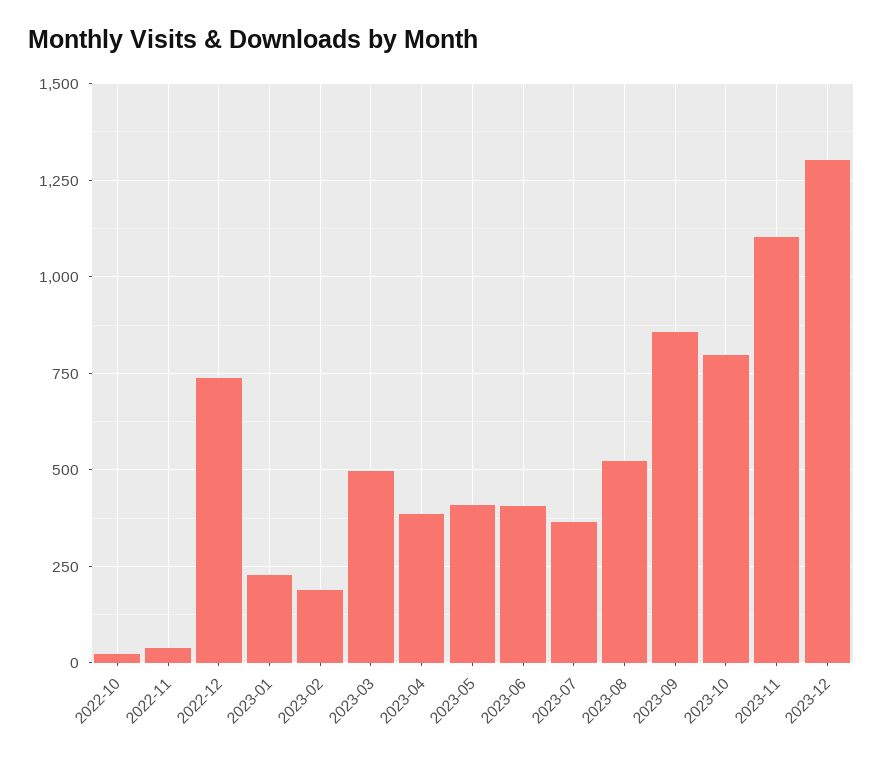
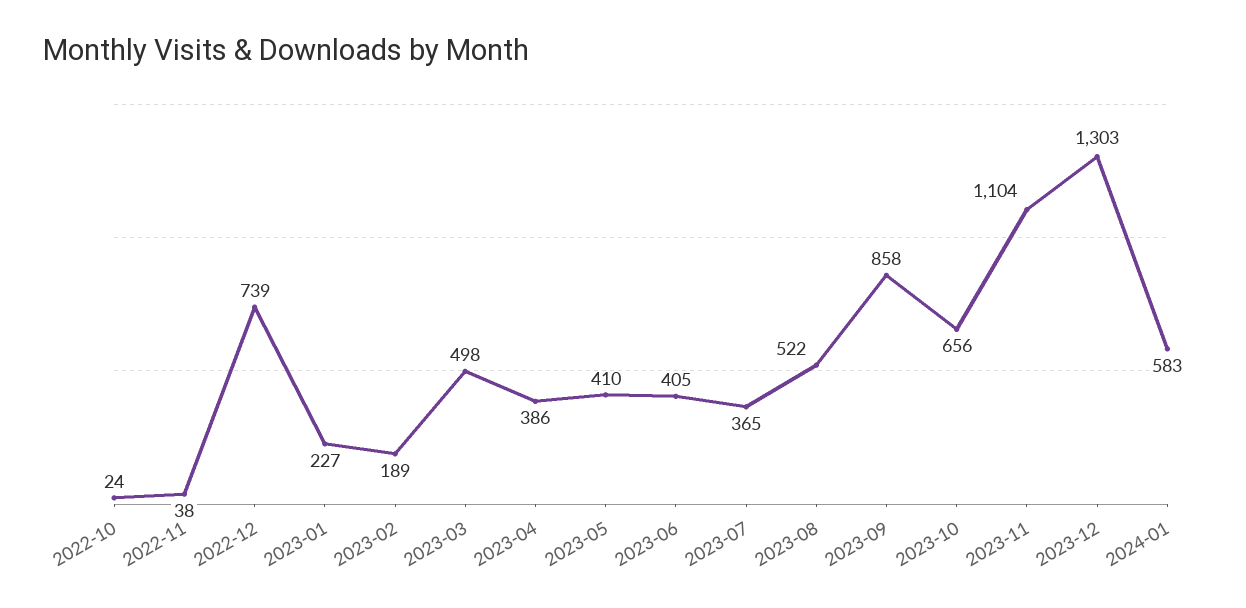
2023-10: 800 -> 656
2024-01: none -> 583

